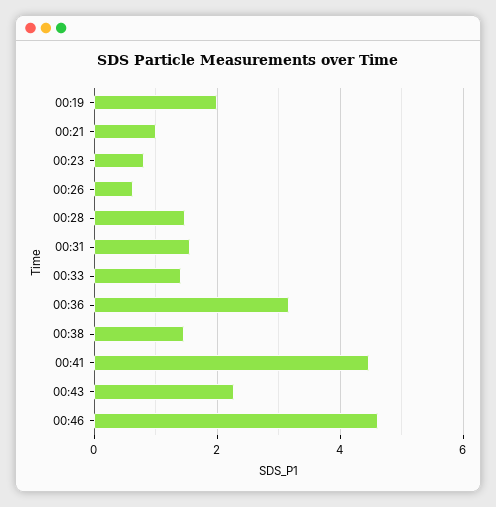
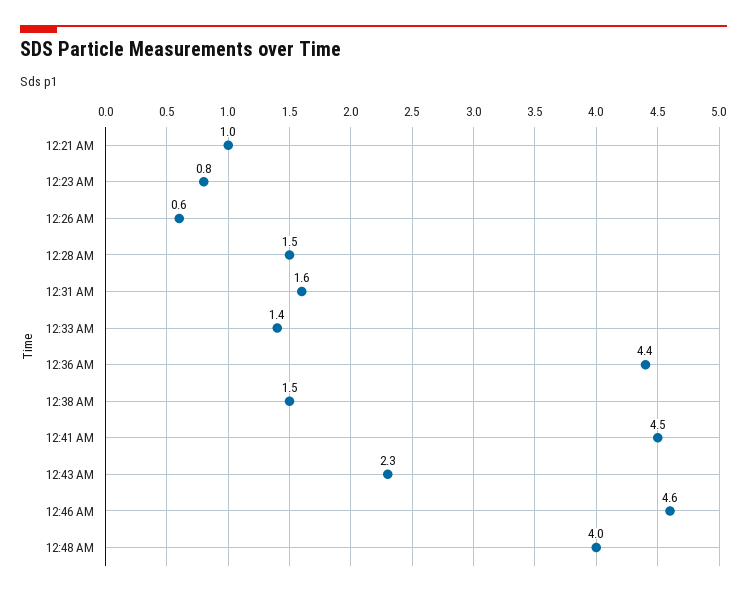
00:19: 2 -> none
00:36: 3.2 -> 4.4
12:48 AM: none -> 4

